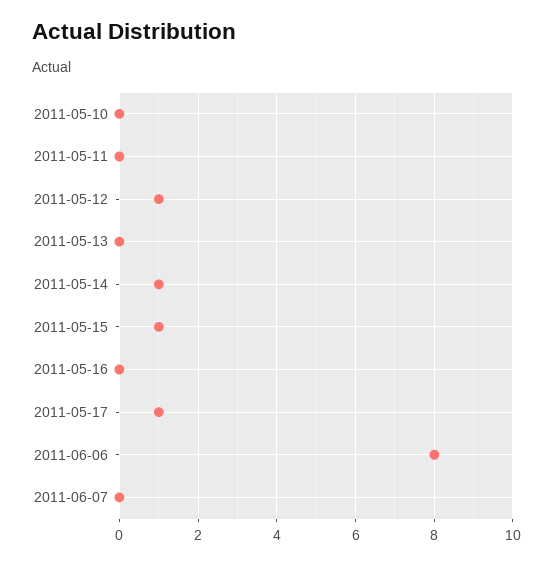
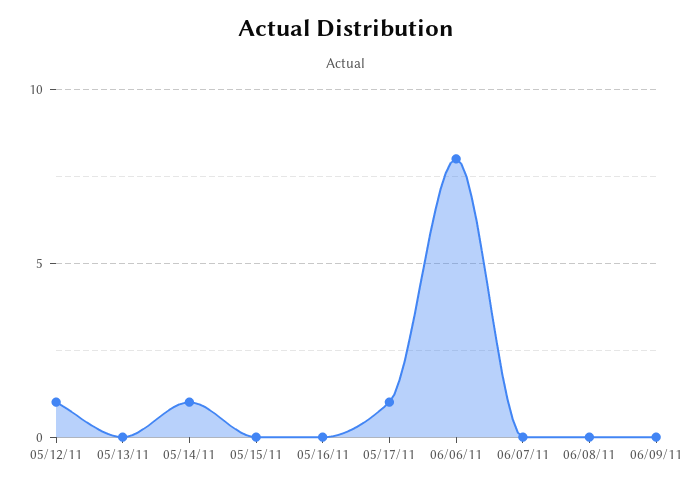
2011-05-10: 0 -> none
2011-05-11: 0 -> none
2011-05-15: 1 -> 0
06/08/11: none -> 0
06/09/11: none -> 0

